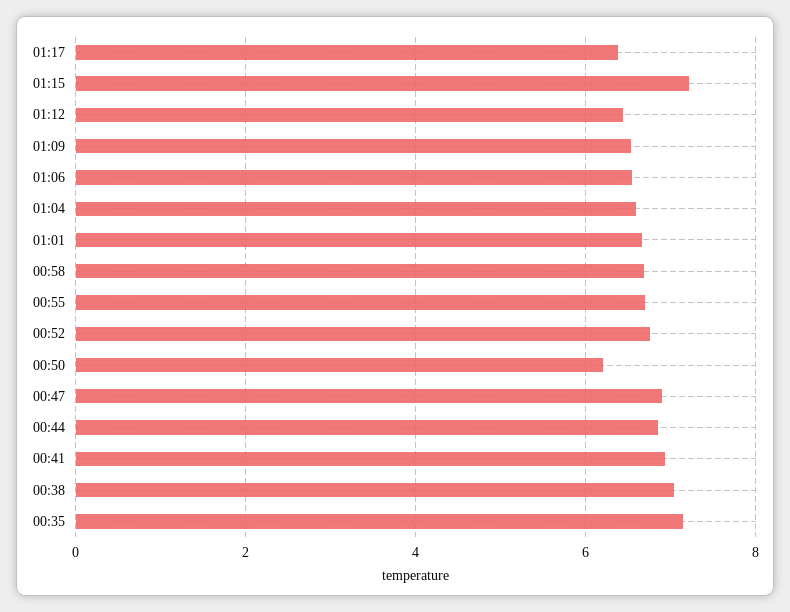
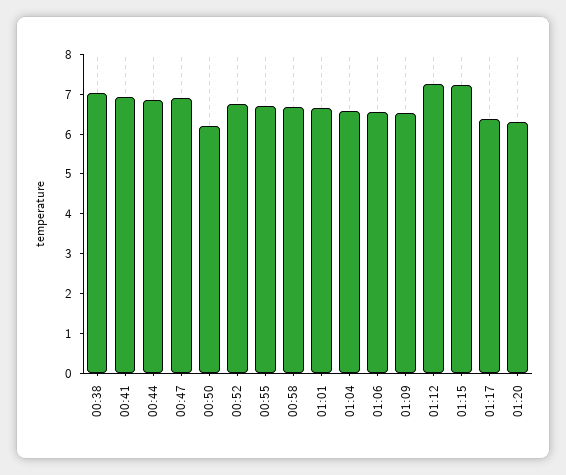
01:12: 6.4 -> 7.25
00:35: 7.2 -> none
01:20: none -> 6.25

